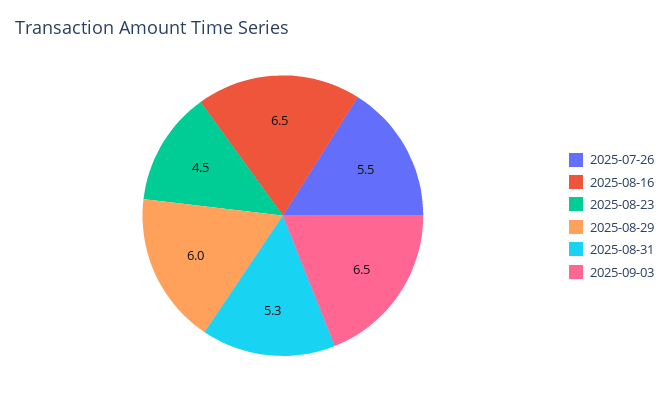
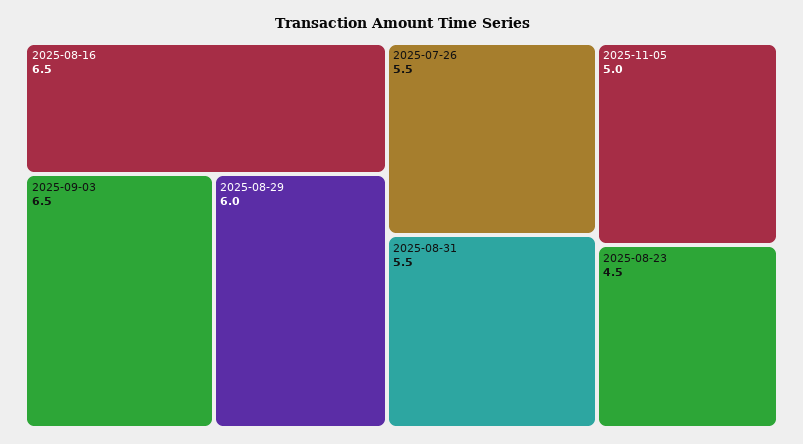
2025-08-31: 5.3 -> 5.5
2025-11-05: none -> 5

